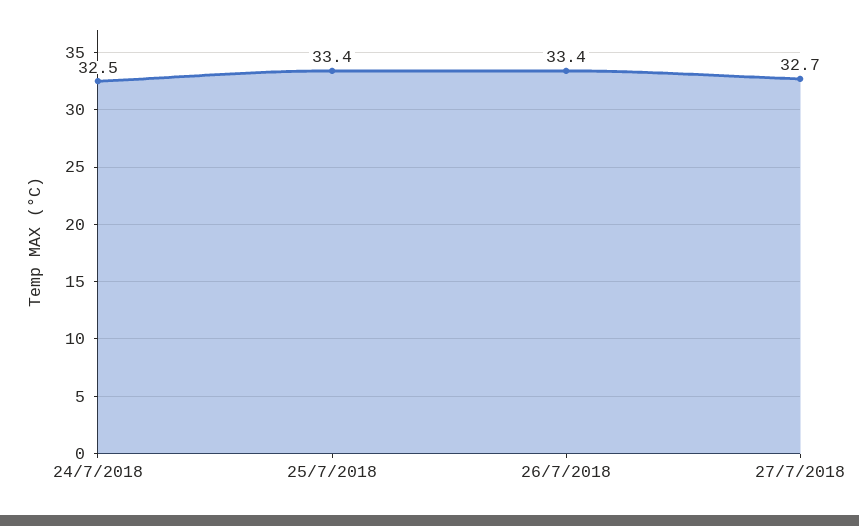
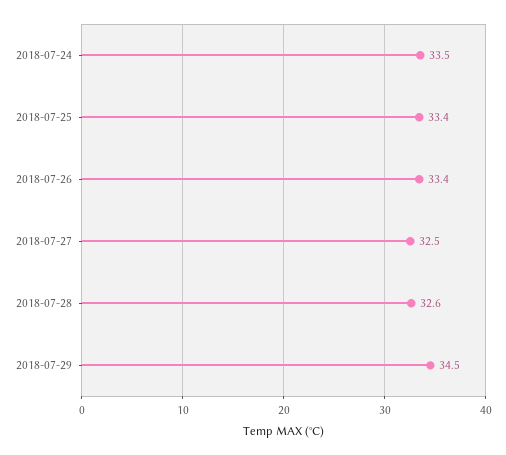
24/7/2018: 32.5 -> 33.5
27/7/2018: 32.7 -> 32.5
2018-07-28: none -> 32.6
2018-07-29: none -> 34.5

